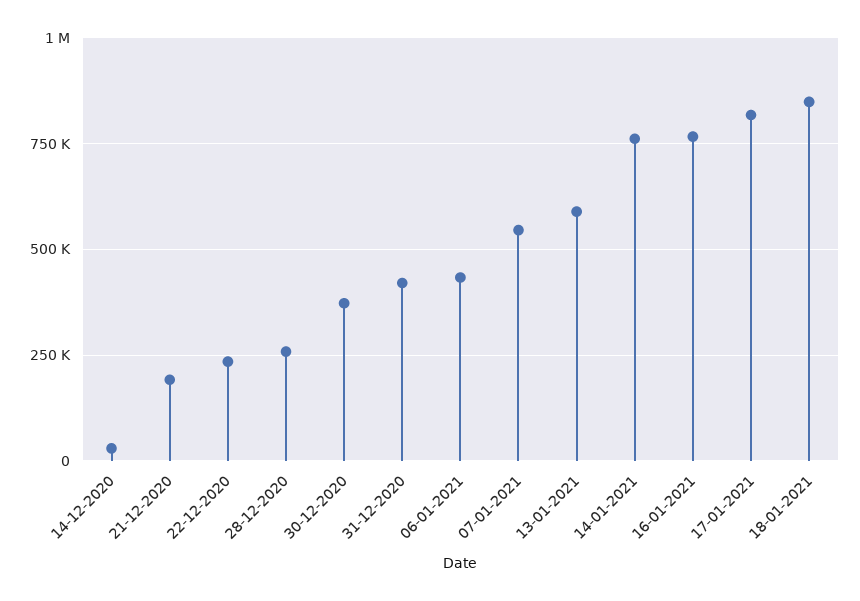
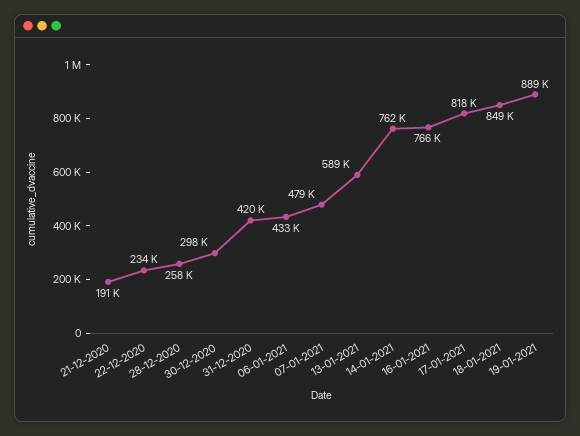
14-12-2020: 25000 -> none
30-12-2020: 375000 -> 298000
07-01-2021: 550000 -> 479000
19-01-2021: none -> 889000

